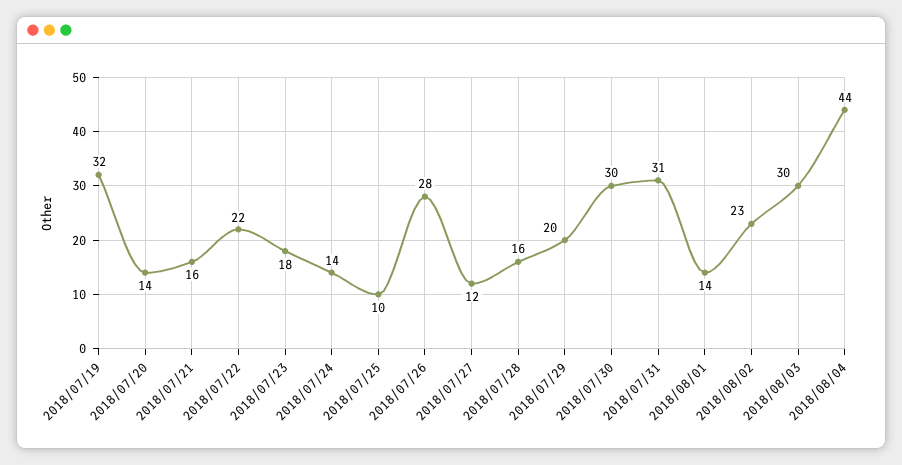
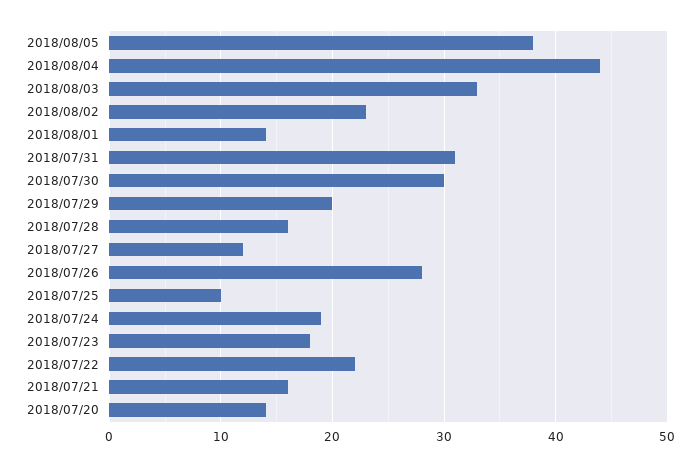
2018/07/19: 32 -> none
2018/07/24: 14 -> 19
2018/08/03: 30 -> 33
2018/08/05: none -> 38

